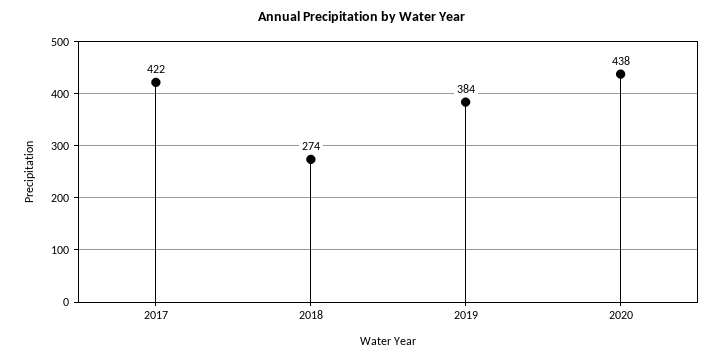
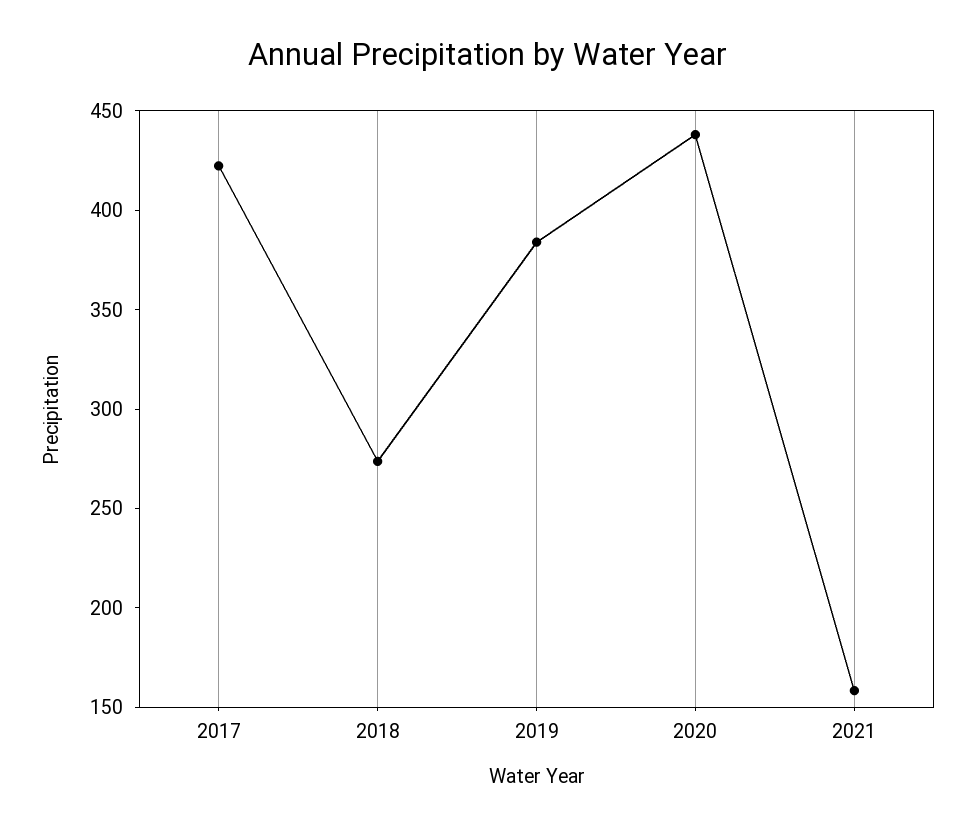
2021: none -> 160

